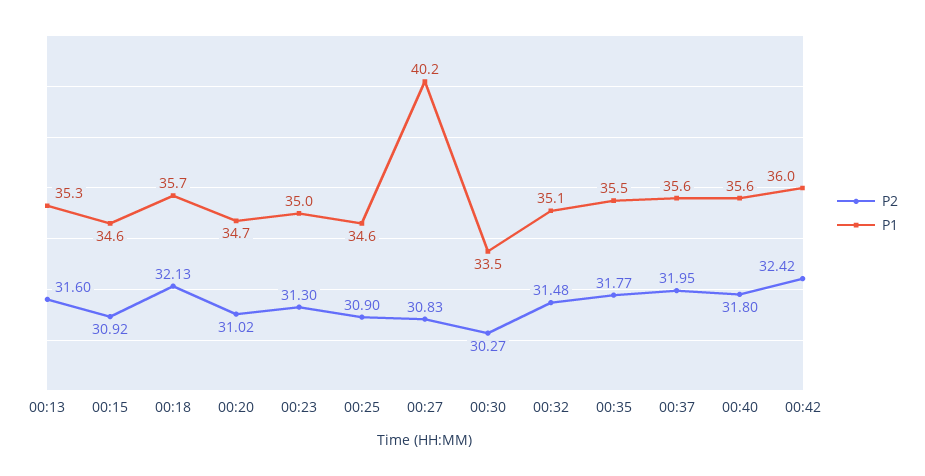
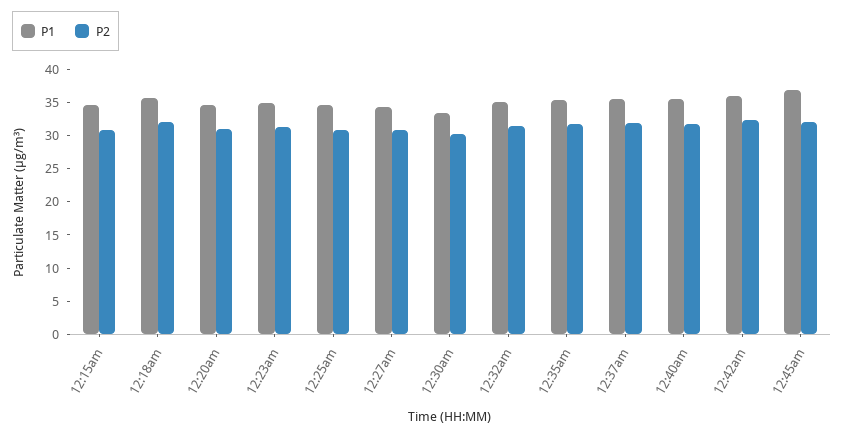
P2, 00:13: 31.6 -> none
P1, 00:13: 35.3 -> none
P1, 00:27: 40.2 -> 35
P1, 12:45am: none -> 37.5
P2, 12:45am: none -> 32.5

